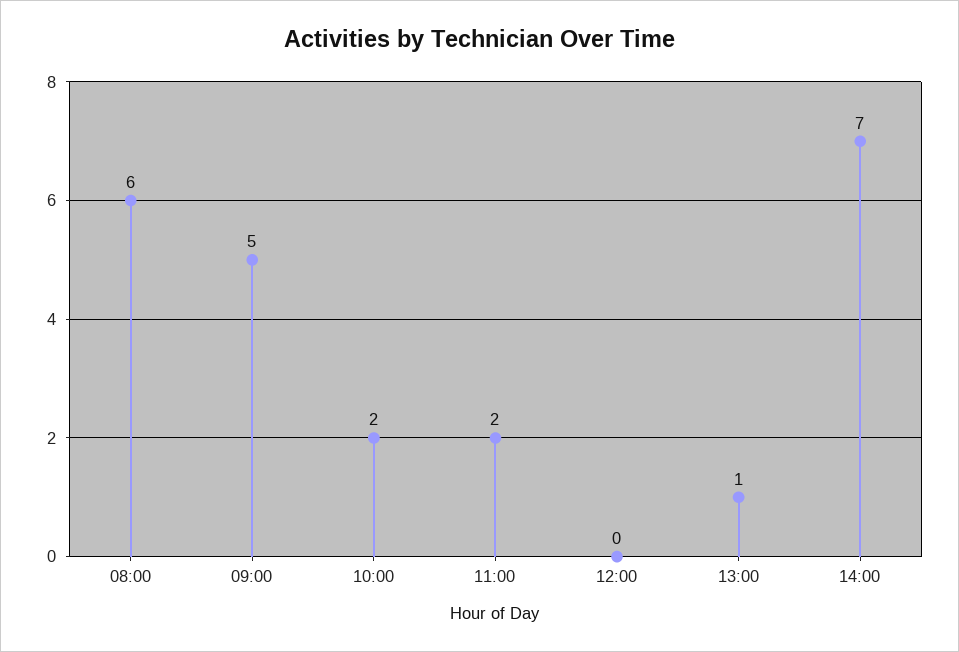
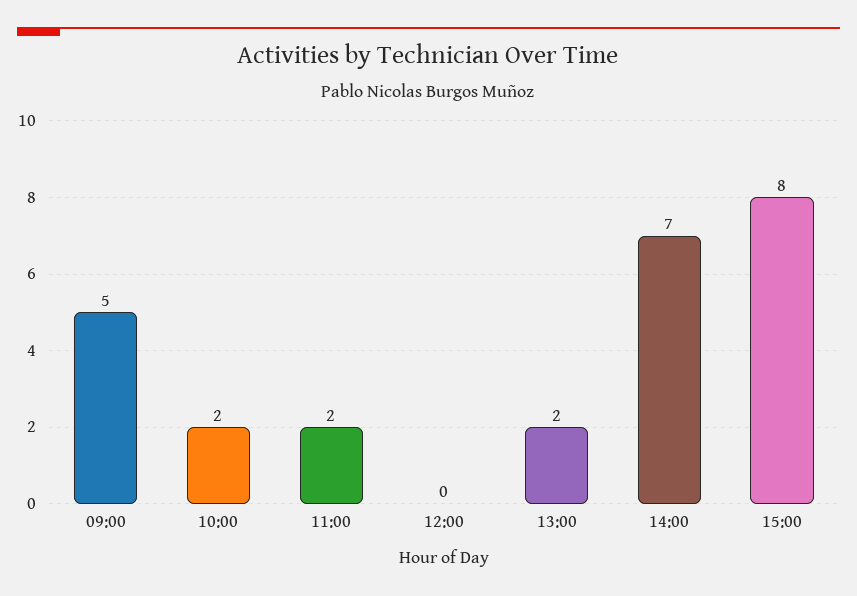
08:00: 6 -> none
13:00: 1 -> 2
15:00: none -> 8

